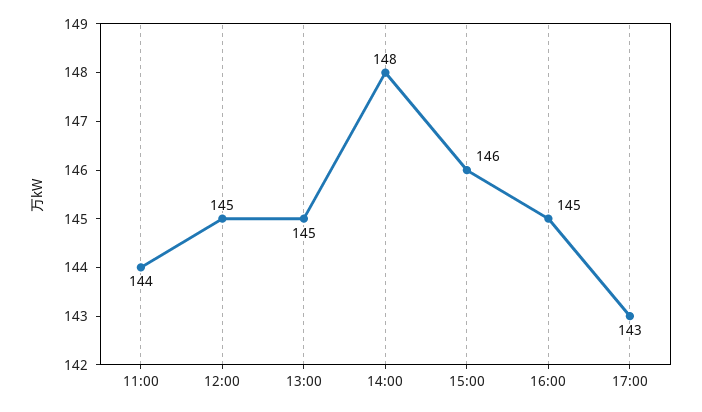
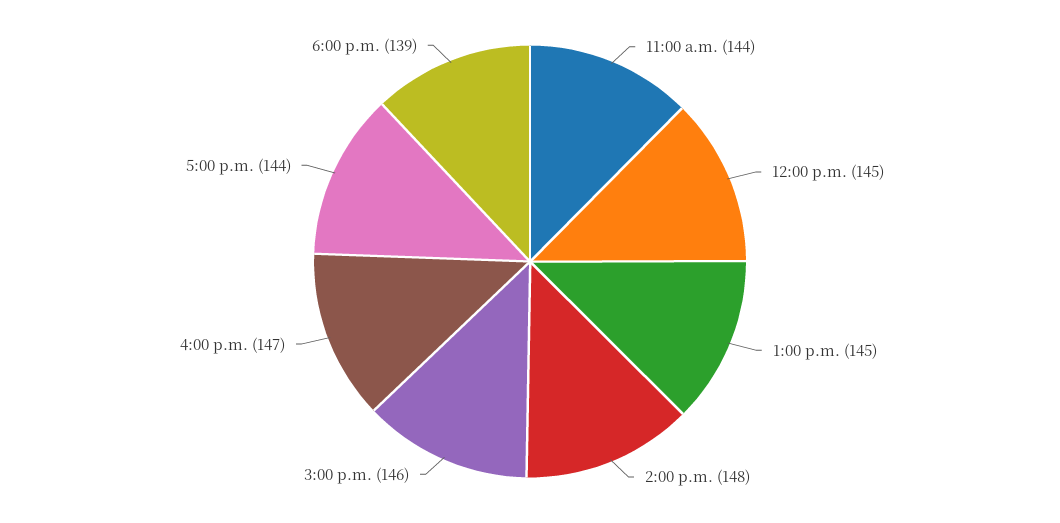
16:00: 145 -> 147
17:00: 143 -> 144
6:00 p.m.: none -> 139

